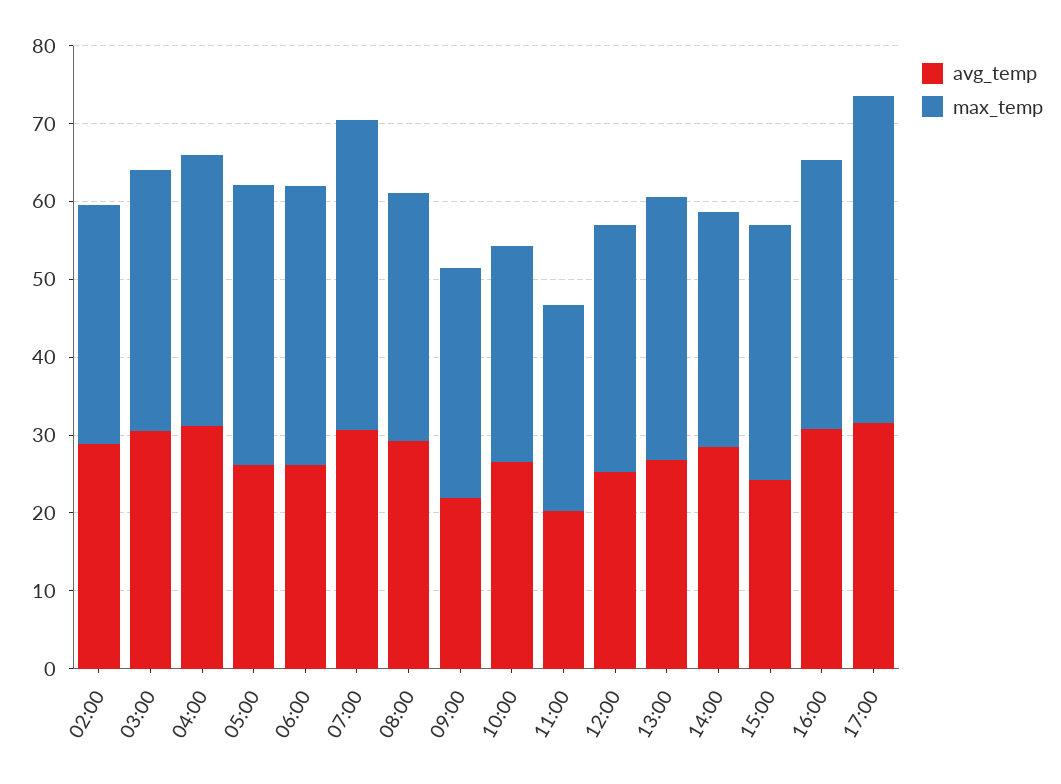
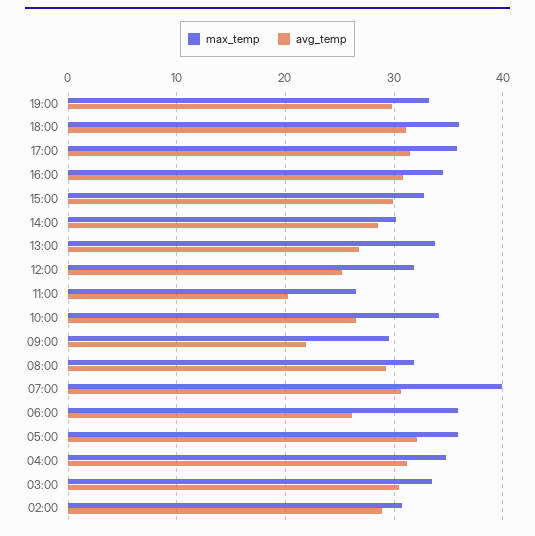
avg_temp, 05:00: 26 -> 32
max_temp, 10:00: 28 -> 34
avg_temp, 15:00: 24 -> 30
max_temp, 17:00: 42 -> 36
max_temp, 19:00: none -> 33
avg_temp, 19:00: none -> 30
max_temp, 18:00: none -> 36
avg_temp, 18:00: none -> 31

